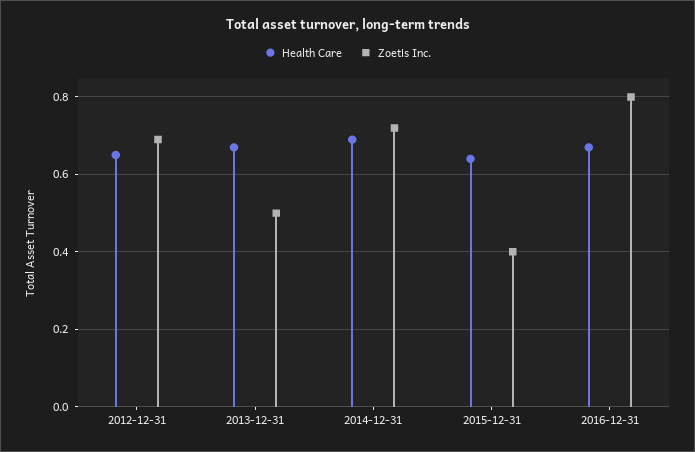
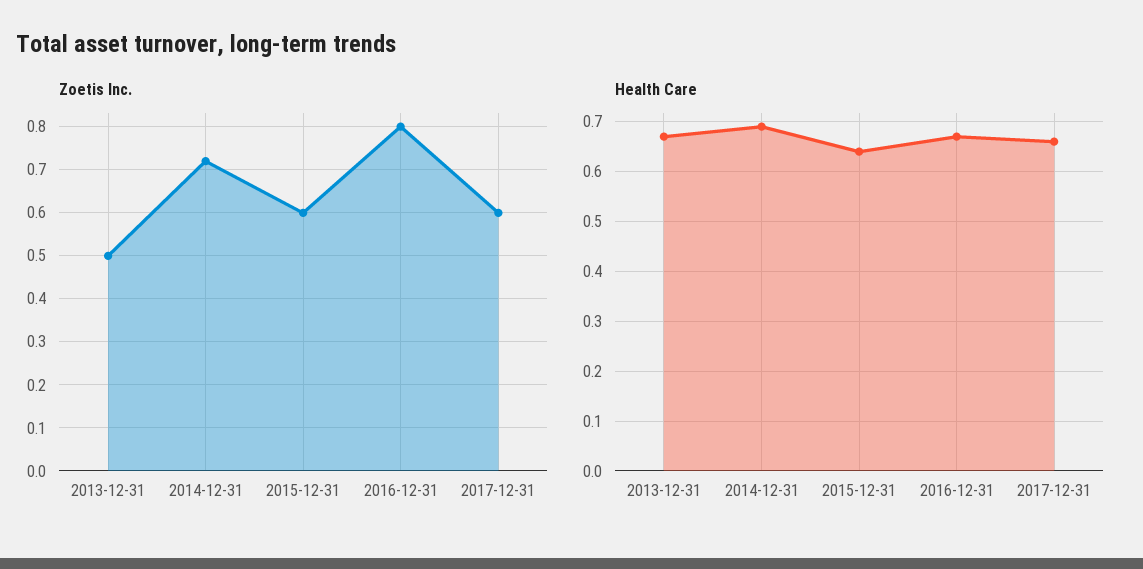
Health Care, 2012-12-31: 0.65 -> none
Zoetis Inc., 2012-12-31: 0.7 -> none
Zoetis Inc., 2015-12-31: 0.4 -> 0.6
Zoetis Inc., 2017-12-31: none -> 0.6
Health Care, 2017-12-31: none -> 0.65

